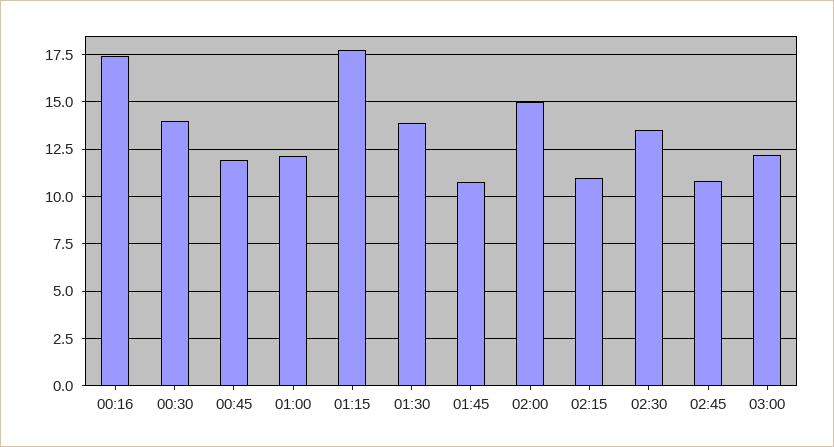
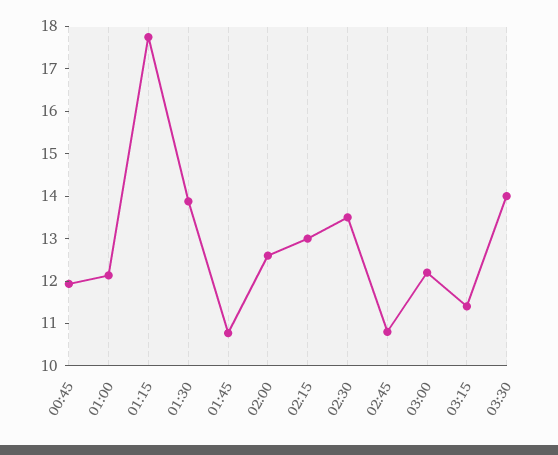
00:16: 17.5 -> none
00:30: 14 -> none
02:00: 15 -> 12.6
02:15: 11 -> 13
03:15: none -> 11.4
03:30: none -> 14

